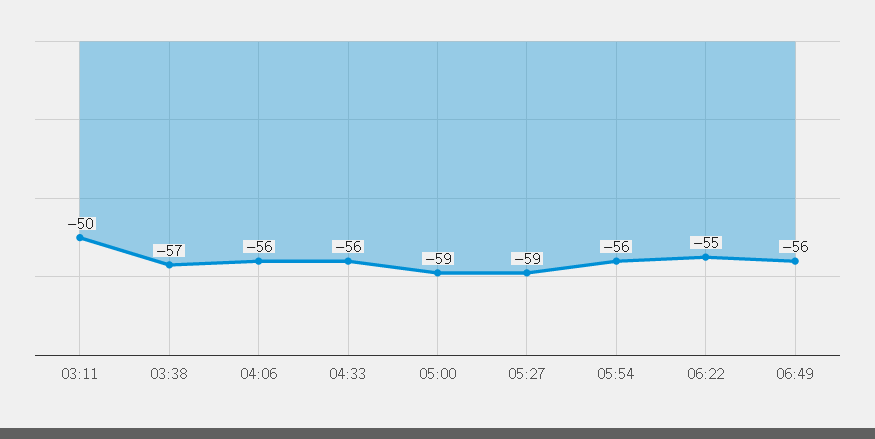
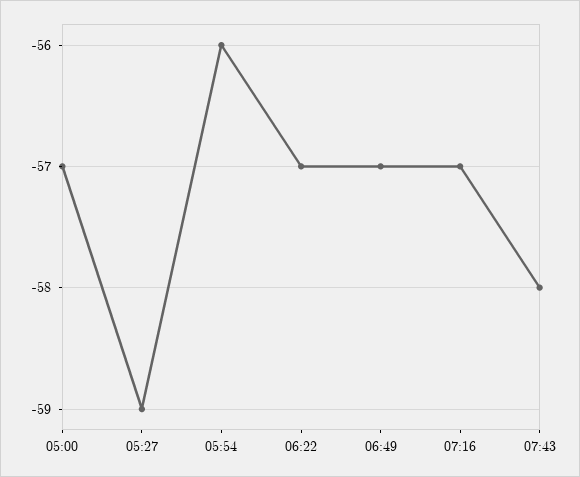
03:11: -50 -> none
03:38: -57 -> none
04:06: -56 -> none
04:33: -56 -> none
05:00: -59 -> -57
06:22: -55 -> -57
06:49: -56 -> -57
07:16: none -> -57
07:43: none -> -58

